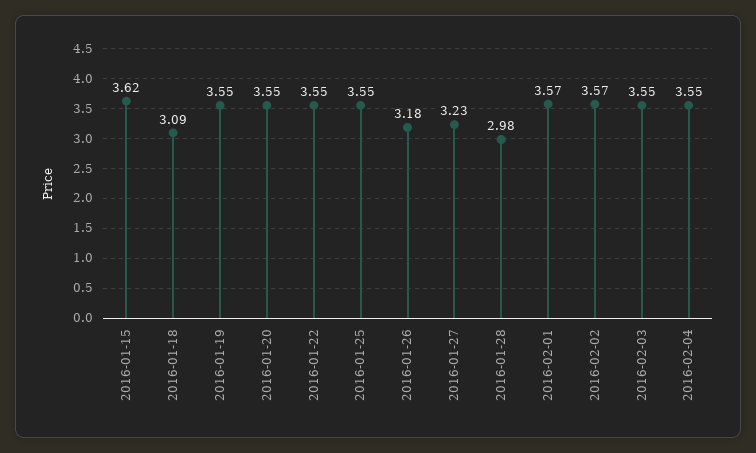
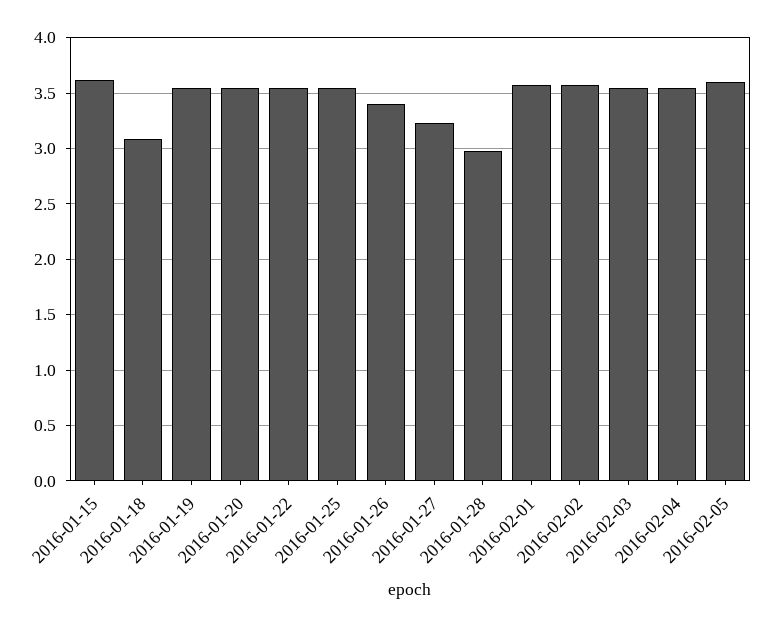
2016-01-26: 3.18 -> 3.4
2016-02-05: none -> 3.6

